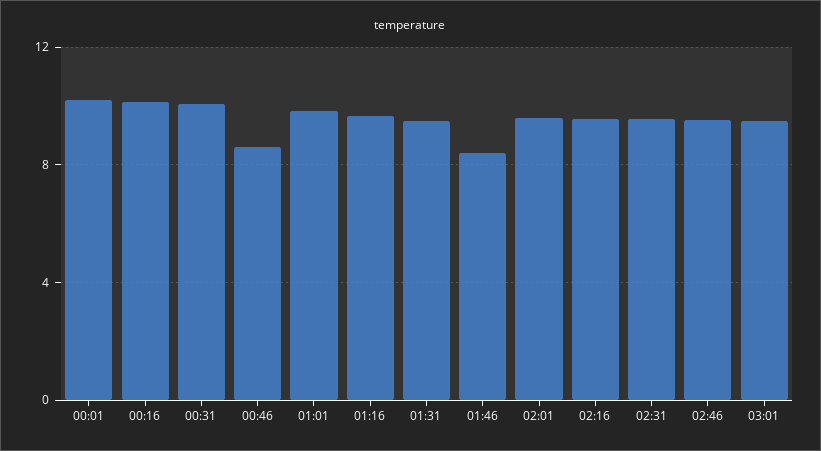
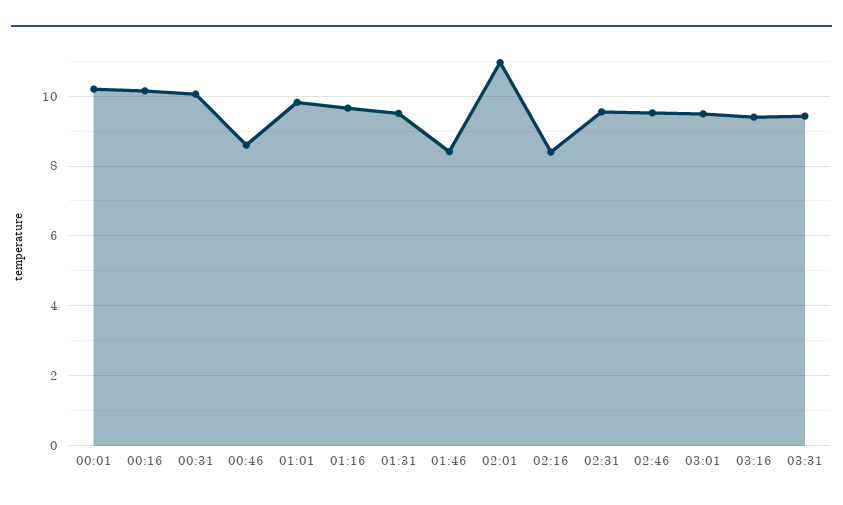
02:01: 9.5 -> 11
02:16: 9.5 -> 8.4
03:16: none -> 9.4
03:31: none -> 9.4

